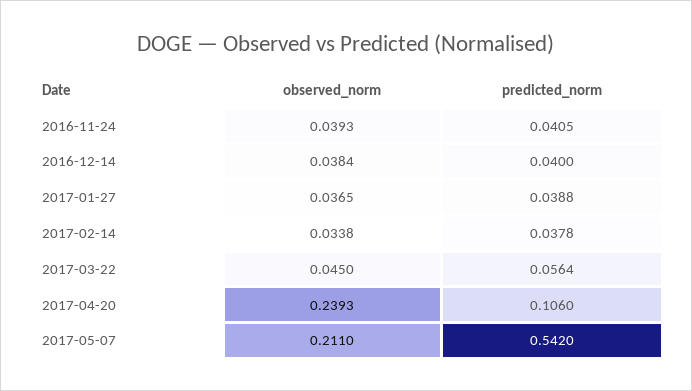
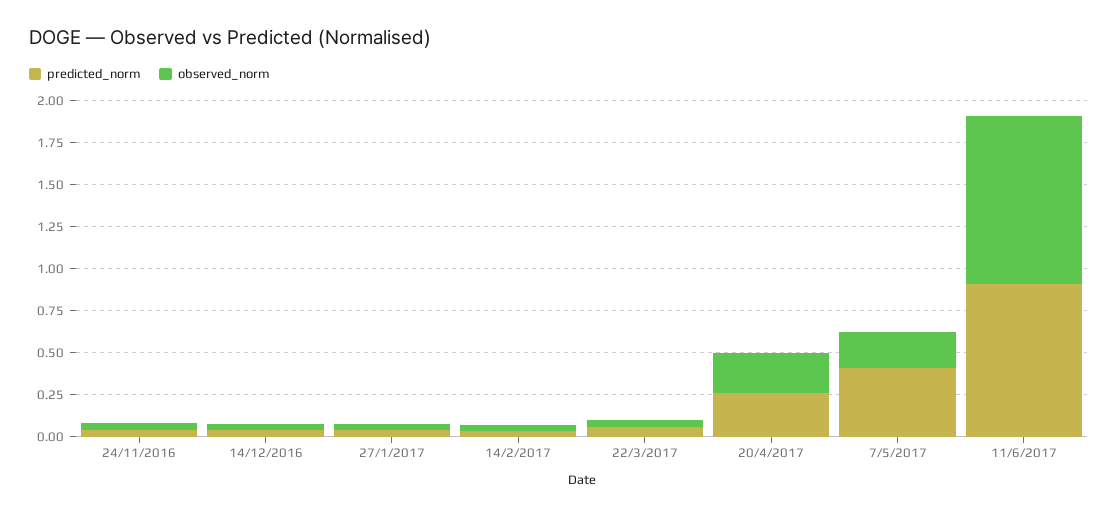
predicted_norm, 2017-04-20: 0.106 -> 0.25
predicted_norm, 2017-05-07: 0.542 -> 0.4
predicted_norm, 11/6/2017: none -> 0.9
observed_norm, 11/6/2017: none -> 1

